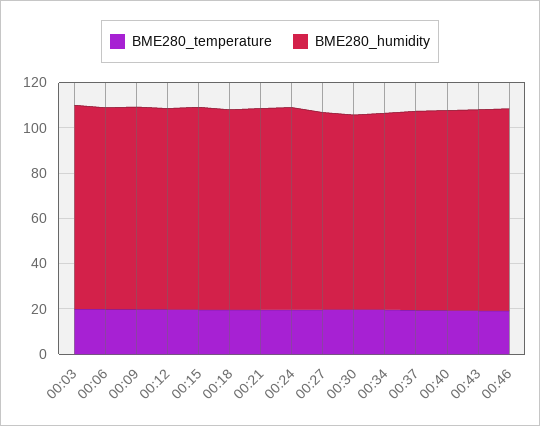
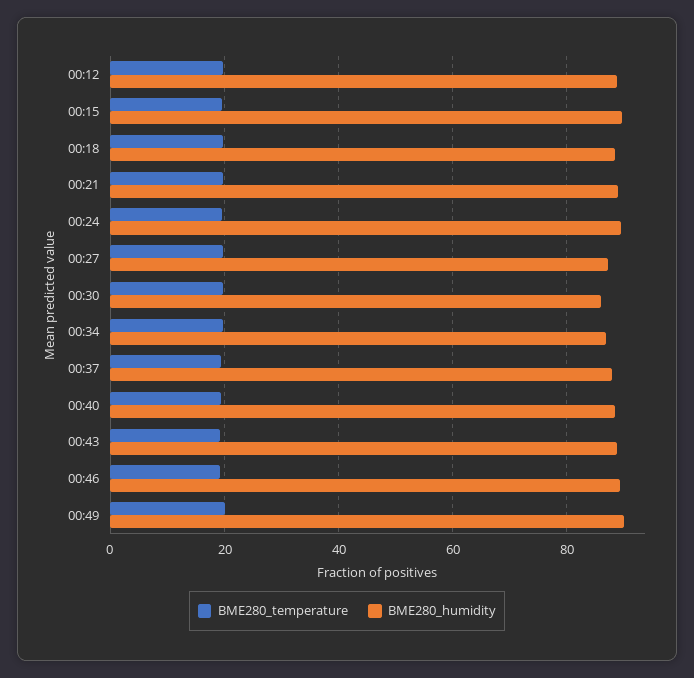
BME280_temperature, 00:03: 20 -> none
BME280_humidity, 00:03: 90 -> none
BME280_temperature, 00:06: 20 -> none
BME280_humidity, 00:06: 90 -> none
BME280_temperature, 00:09: 20 -> none
BME280_humidity, 00:09: 90 -> none
BME280_temperature, 00:49: none -> 20
BME280_humidity, 00:49: none -> 90

